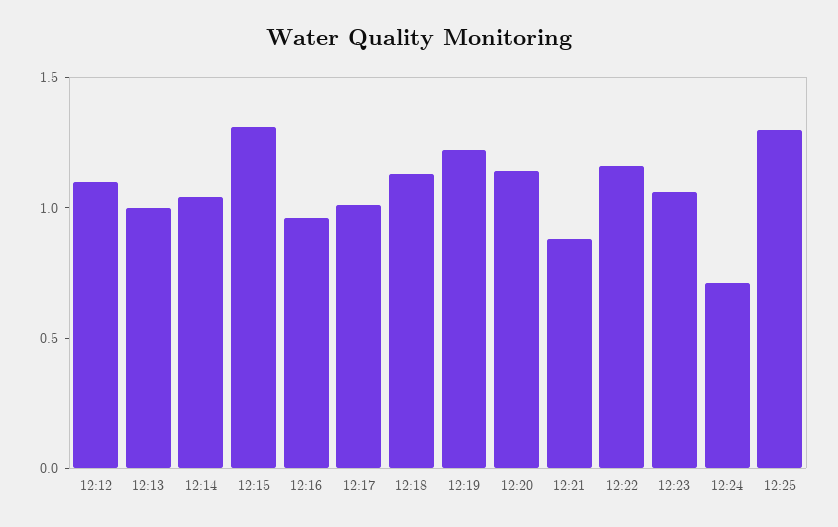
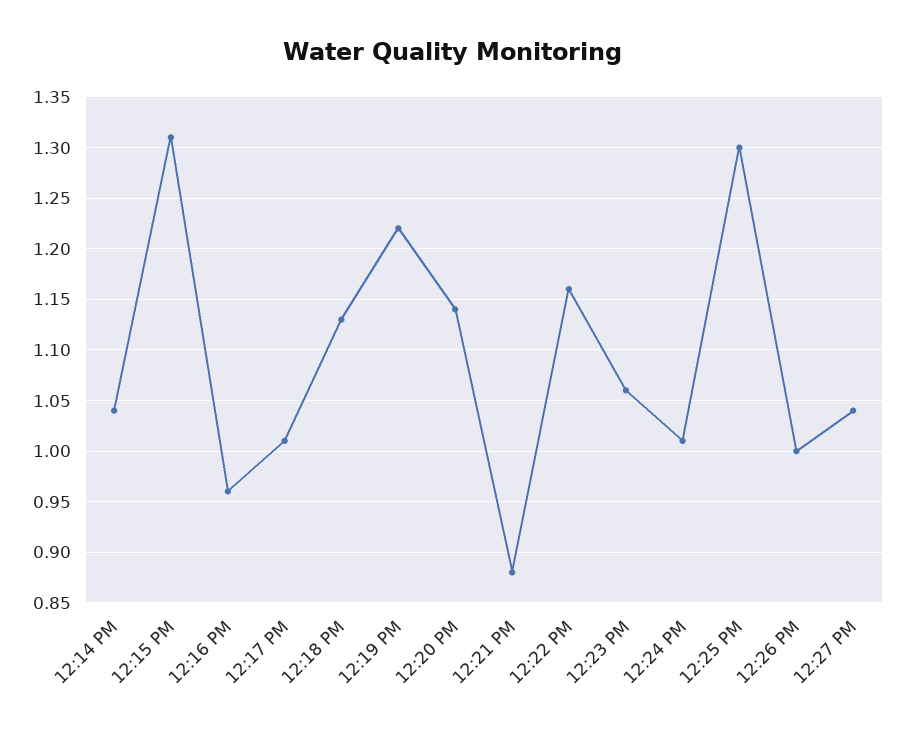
12:12: 1.1 -> none
12:13: 1 -> none
12:24: 0.7 -> 1.01
12:26 PM: none -> 1
12:27 PM: none -> 1.04

